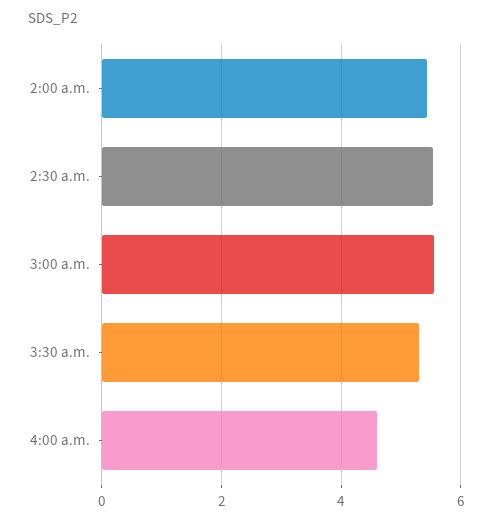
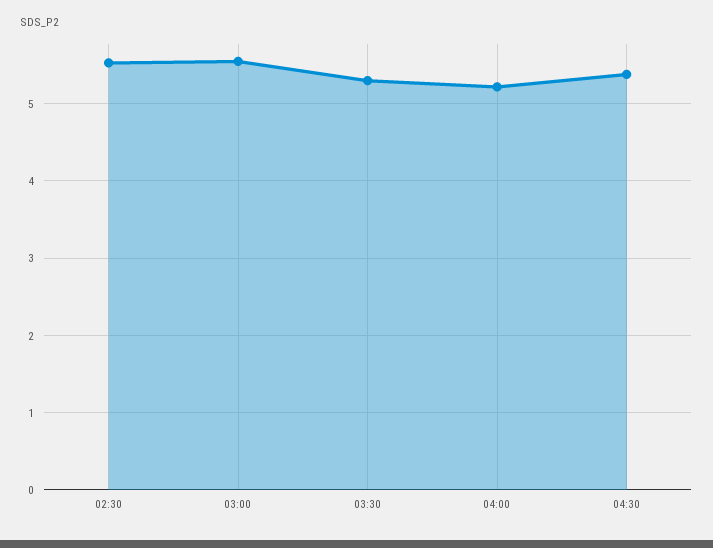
2:00 a.m.: 5.4 -> none
4:00 a.m.: 4.6 -> 5.2
04:30: none -> 5.4

